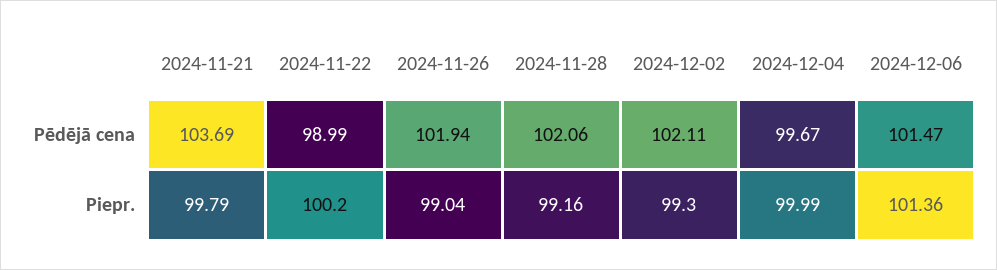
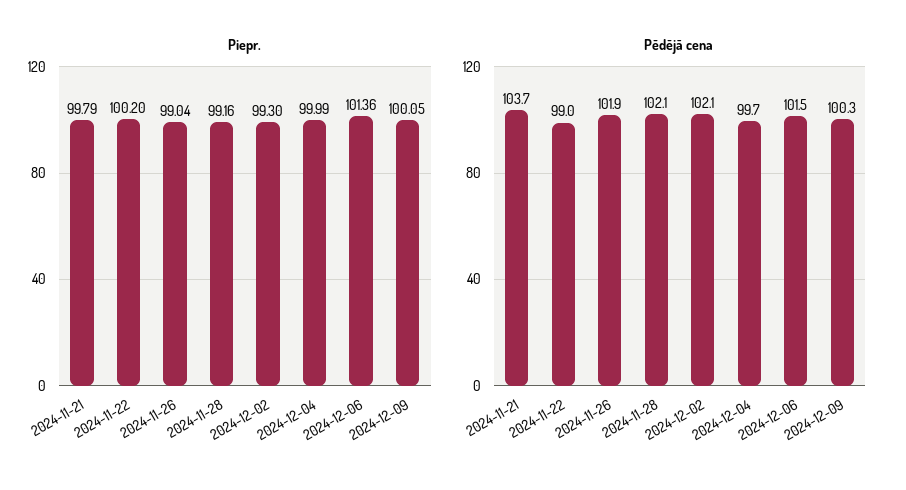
Piepr., 2024-12-09: none -> 100.05
Pēdējā cena, 2024-12-09: none -> 100.3

